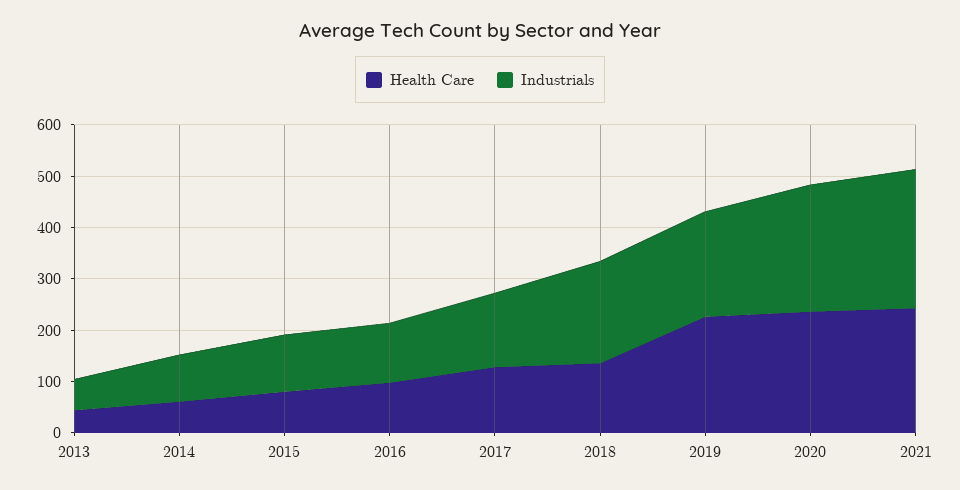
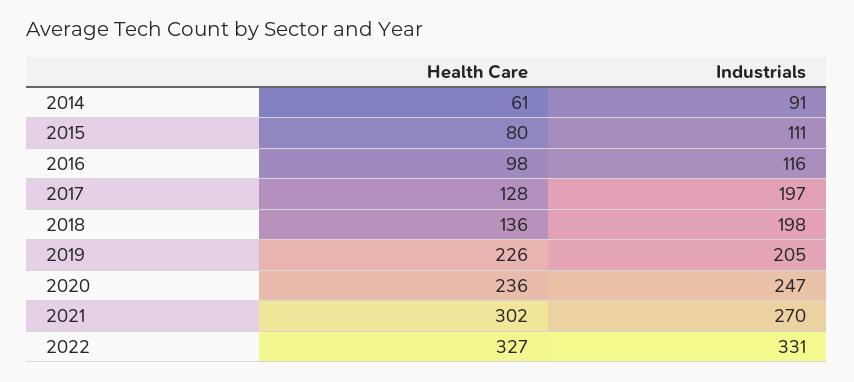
Health Care, 2013: 40 -> none
Industrials, 2013: 60 -> none
Industrials, 2017: 140 -> 197
Health Care, 2021: 240 -> 302
Health Care, 2022: none -> 327
Industrials, 2022: none -> 331

